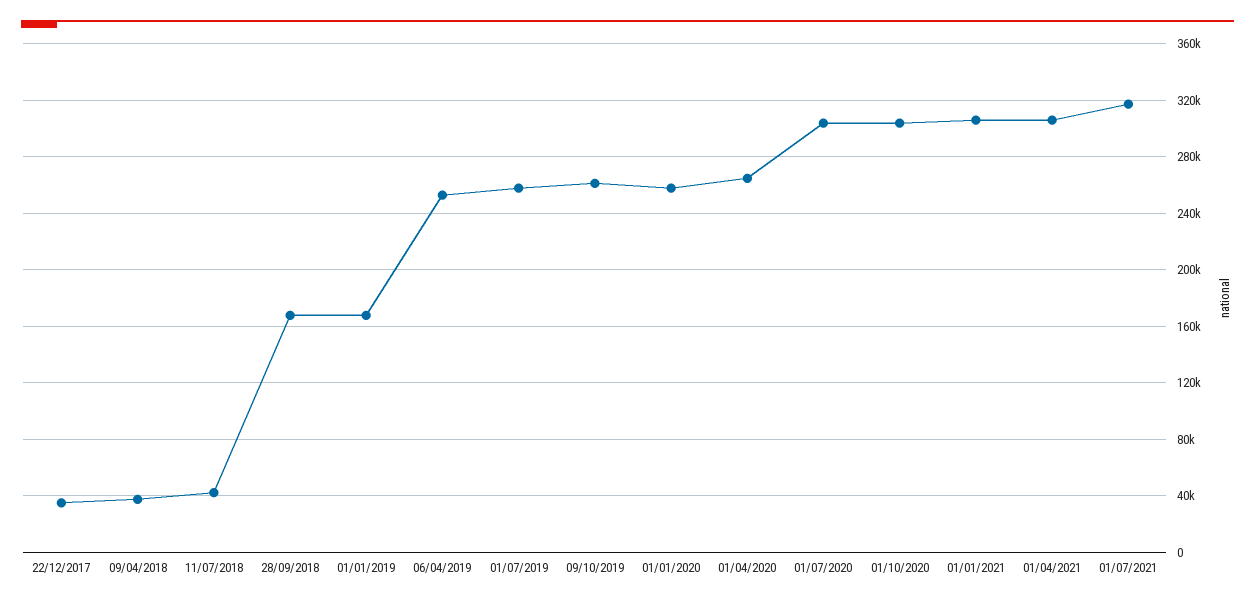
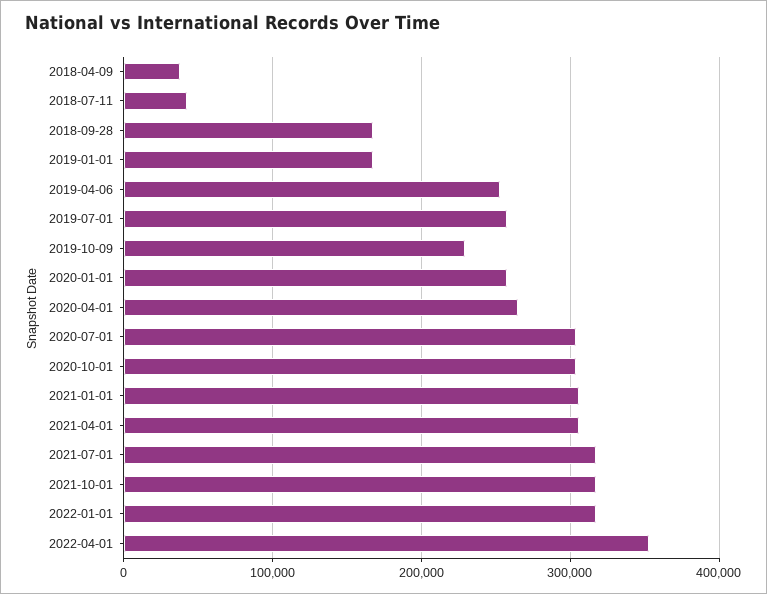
22/12/2017: 35000 -> none
09/10/2019: 260000 -> 230000
2021-10-01: none -> 320000
2022-01-01: none -> 320000
2022-04-01: none -> 350000

